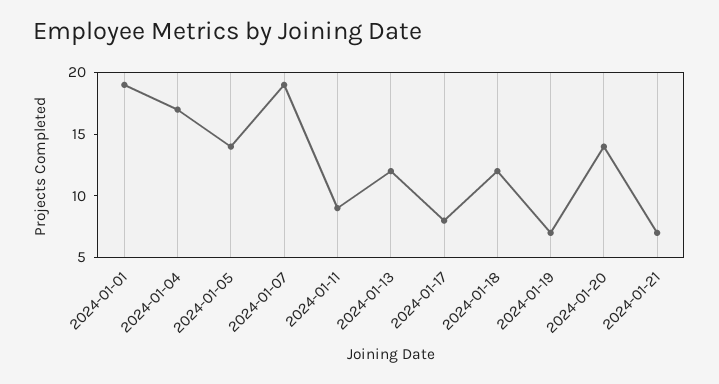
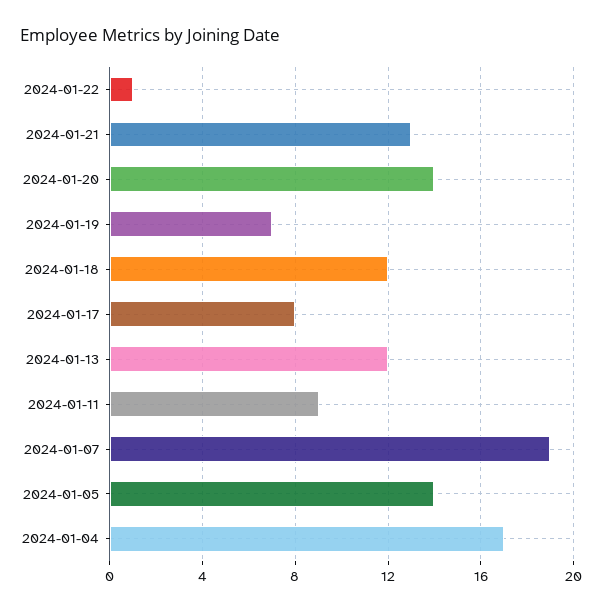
2024-01-01: 19 -> none
2024-01-21: 7 -> 13
2024-01-22: none -> 1

